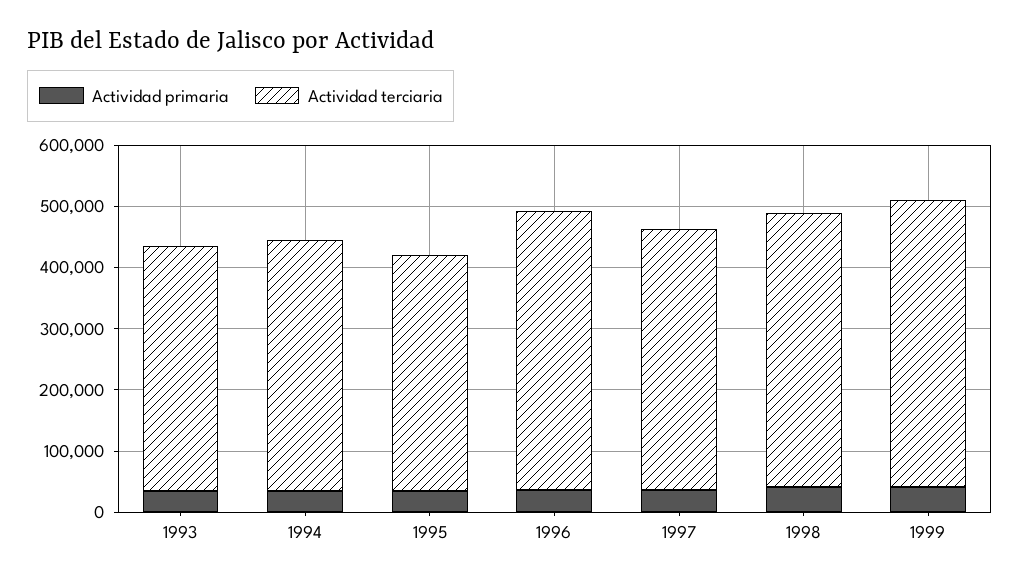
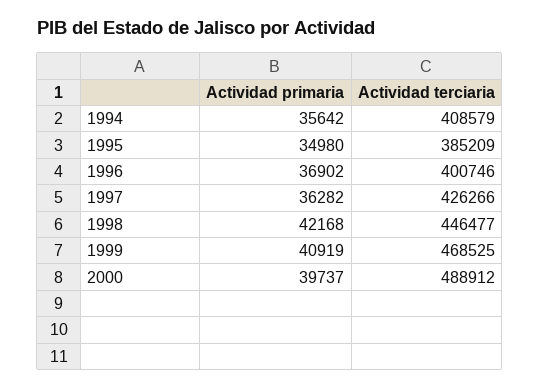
Actividad primaria, 1993: 40000 -> none
Actividad terciaria, 1993: 400000 -> none
Actividad terciaria, 1996: 460000 -> 400746
Actividad primaria, 2000: none -> 39737
Actividad terciaria, 2000: none -> 488912

